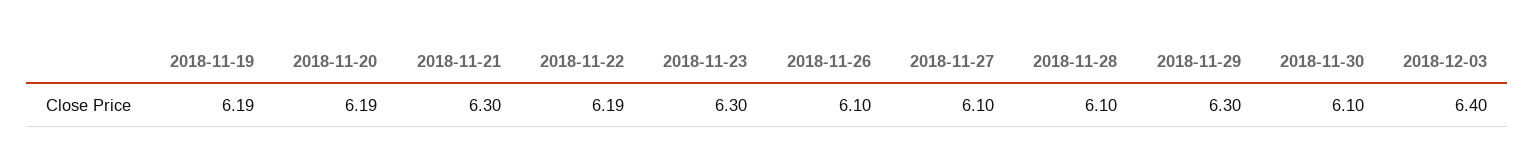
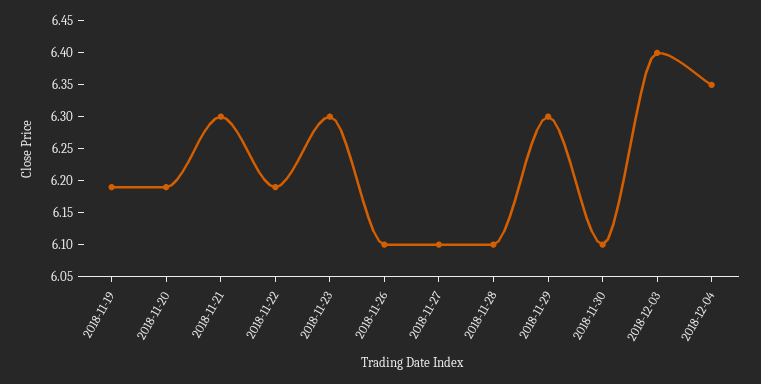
2018-12-04: none -> 6.35

